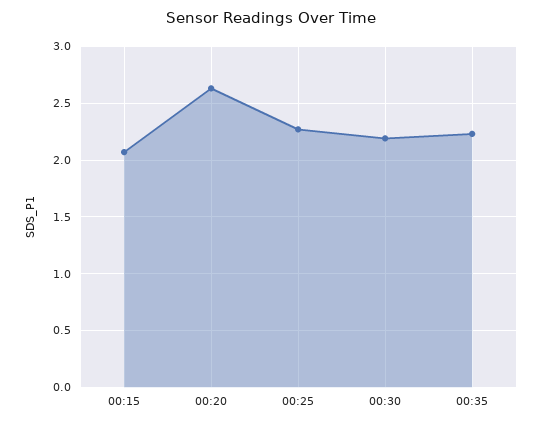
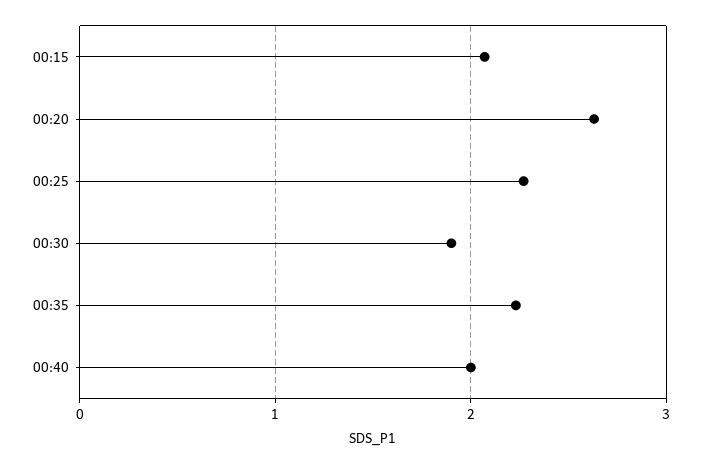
00:30: 2.2 -> 1.9
00:40: none -> 2

